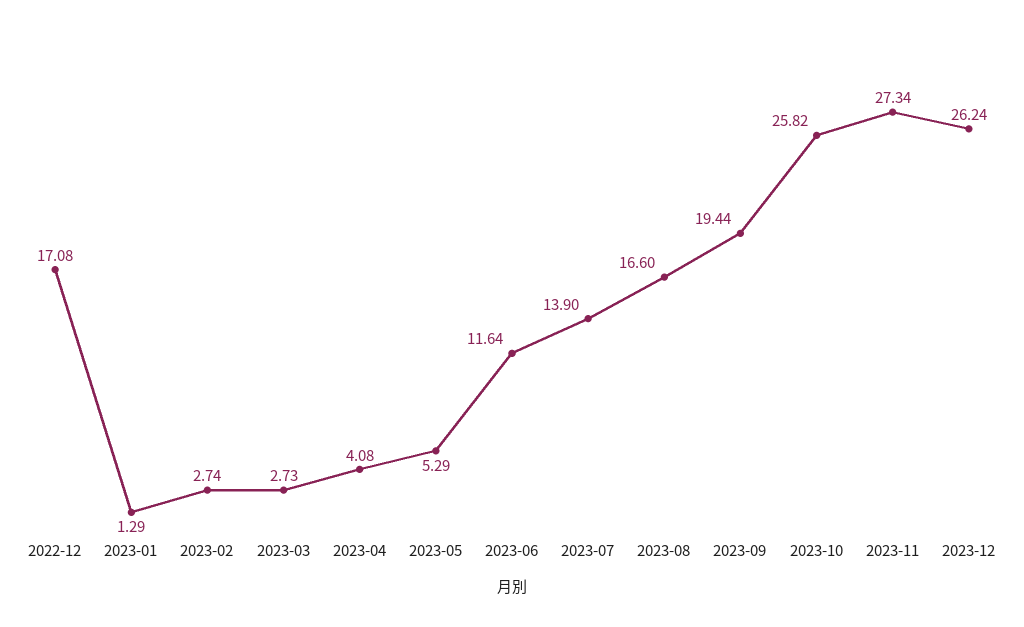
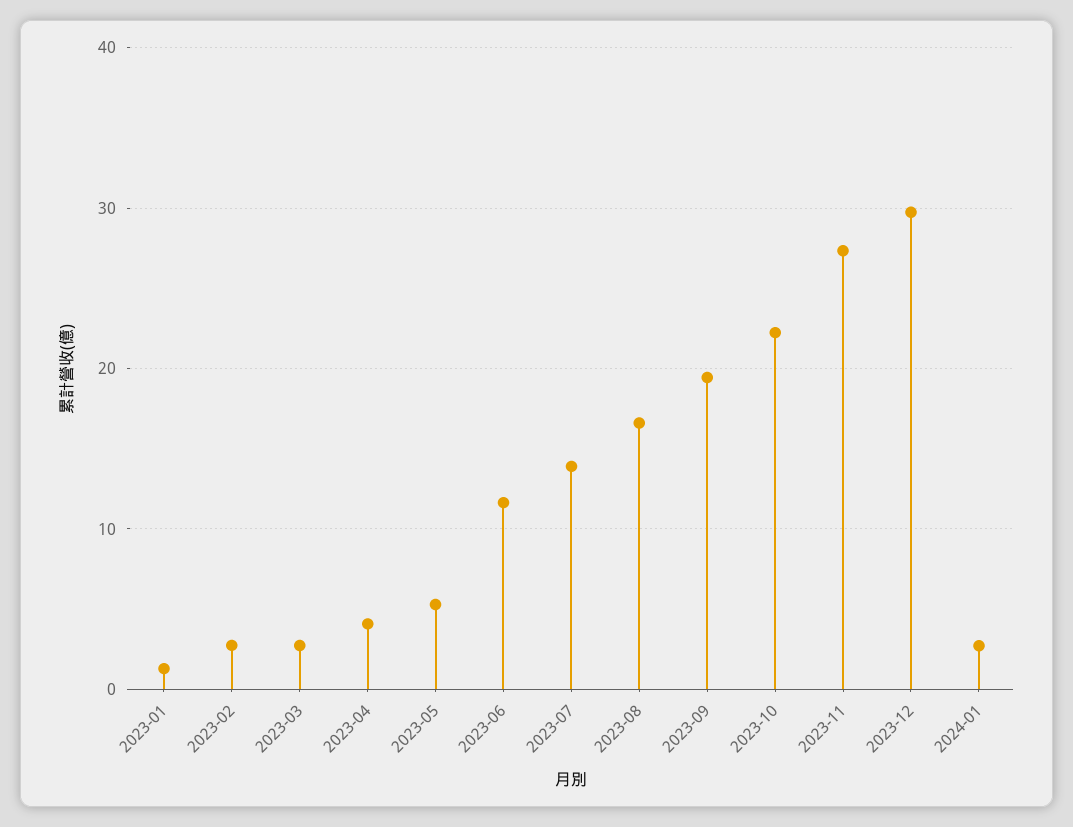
2022-12: 17.08 -> none
2023-10: 25.82 -> 22
2023-12: 26.24 -> 30
2024-01: none -> 3

